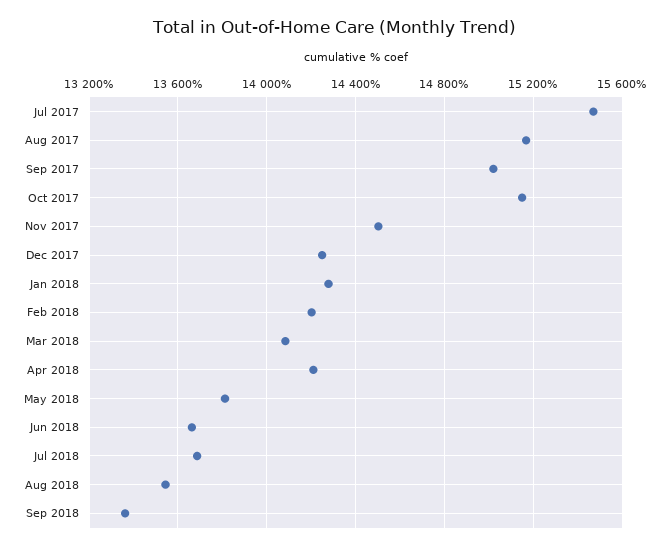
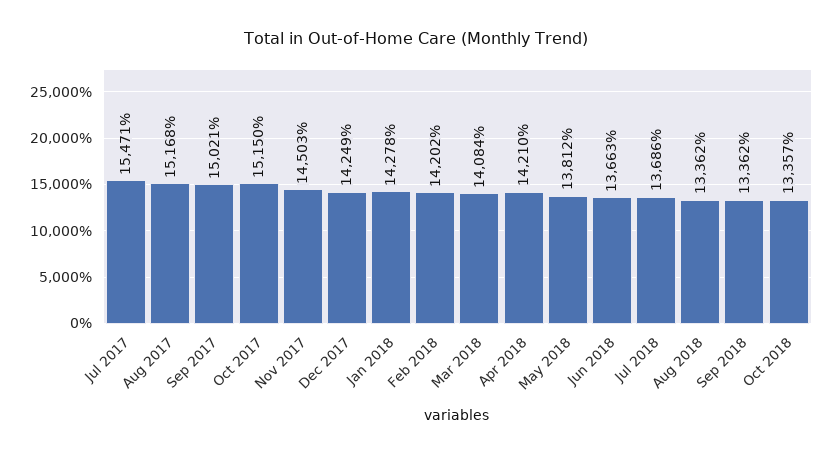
Aug 2018: 13550 -> 13362
Oct 2018: none -> 13357

